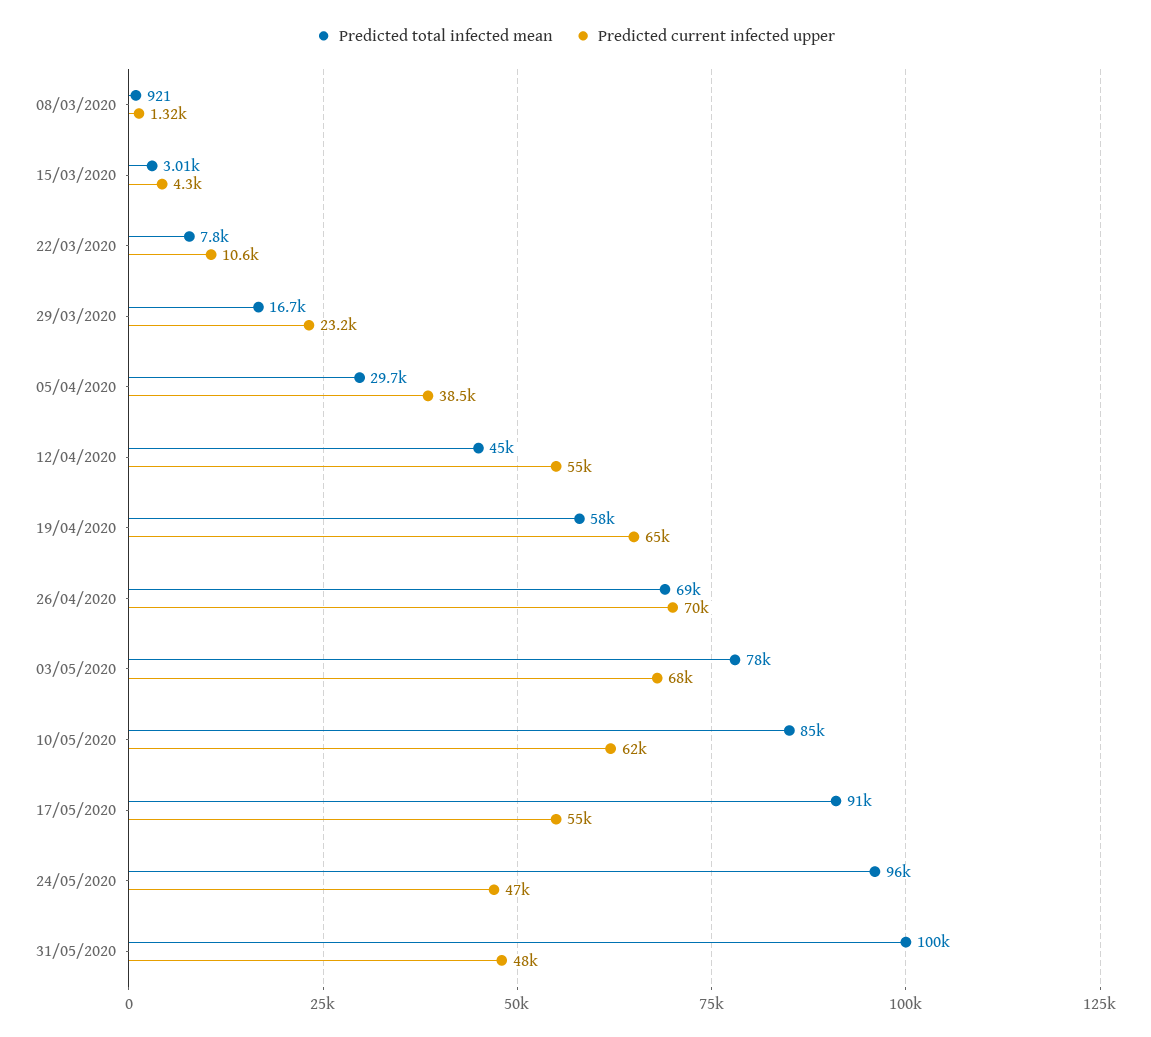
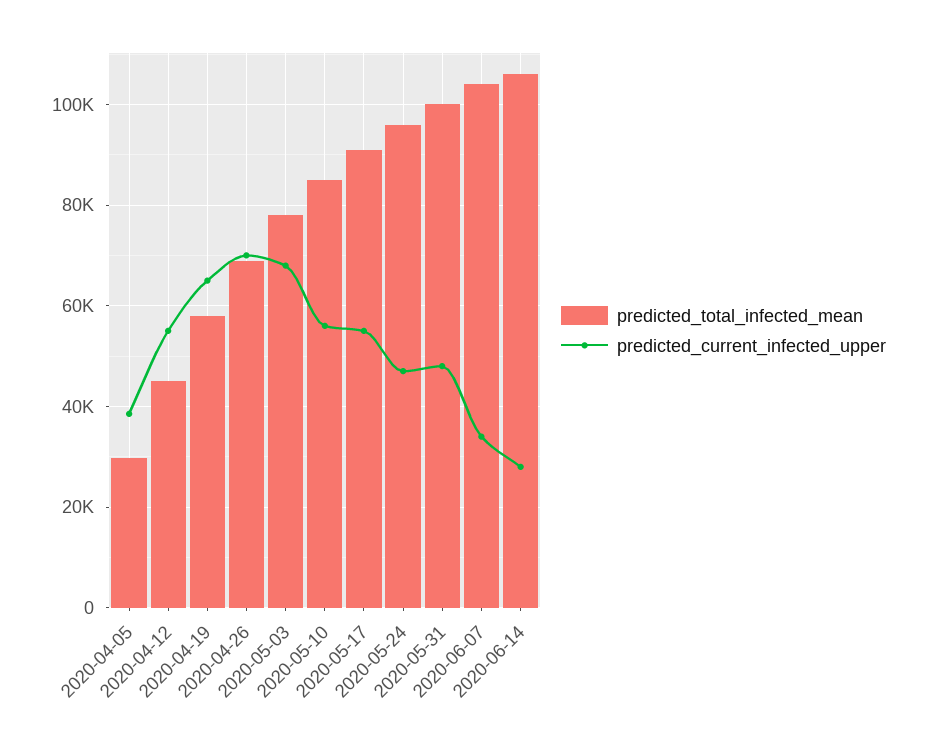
Predicted total infected mean, 08/03/2020: 921 -> none
Predicted current infected upper, 08/03/2020: 1320 -> none
Predicted total infected mean, 15/03/2020: 3010 -> none
Predicted current infected upper, 15/03/2020: 4300 -> none
Predicted total infected mean, 22/03/2020: 7800 -> none
Predicted current infected upper, 22/03/2020: 10600 -> none
Predicted total infected mean, 29/03/2020: 16700 -> none
Predicted current infected upper, 29/03/2020: 23200 -> none
Predicted current infected upper, 10/05/2020: 62000 -> 56000
Predicted total infected mean, 2020-06-07: none -> 104000
Predicted current infected upper, 2020-06-07: none -> 34000
Predicted total infected mean, 2020-06-14: none -> 106000
Predicted current infected upper, 2020-06-14: none -> 28000

